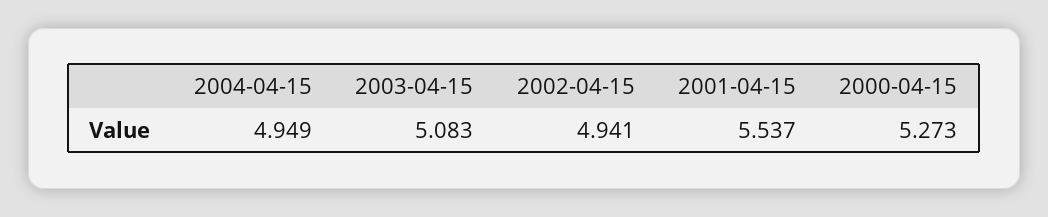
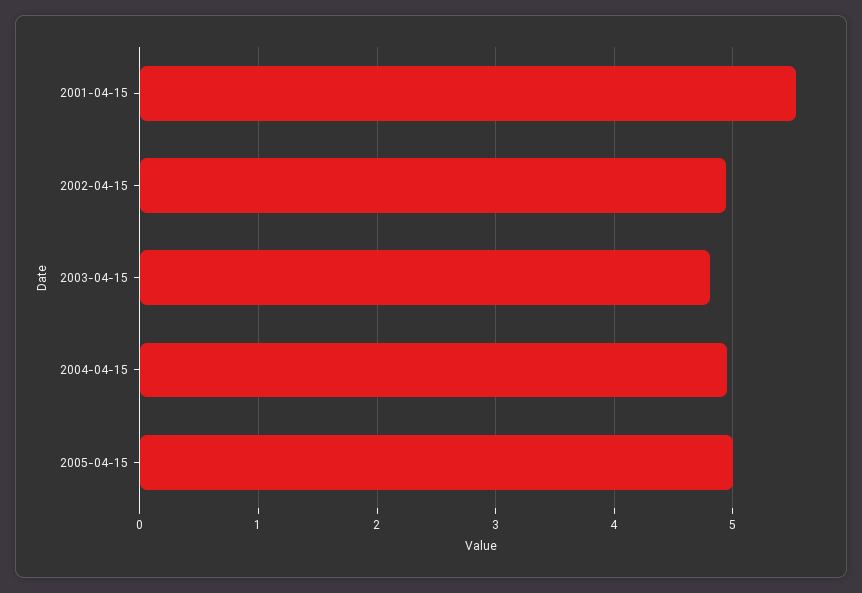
2003-04-15: 5.083 -> 4.8
2000-04-15: 5.273 -> none
2005-04-15: none -> 5

